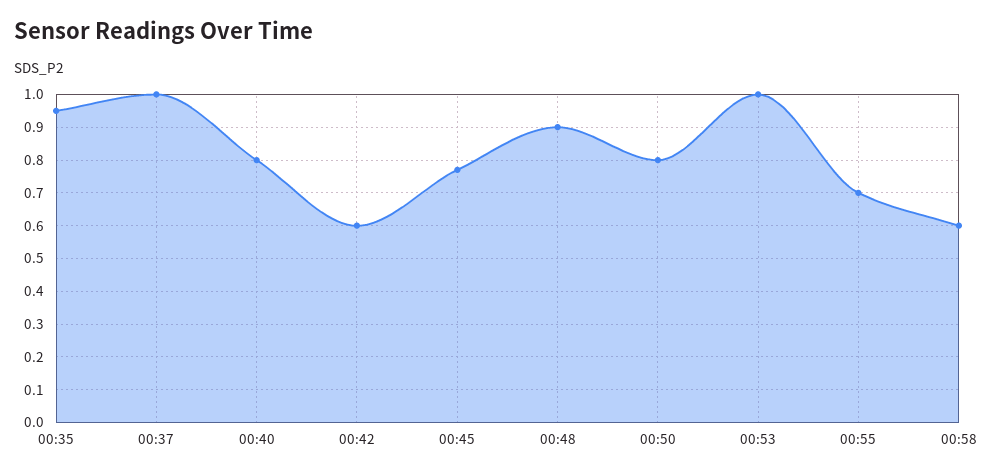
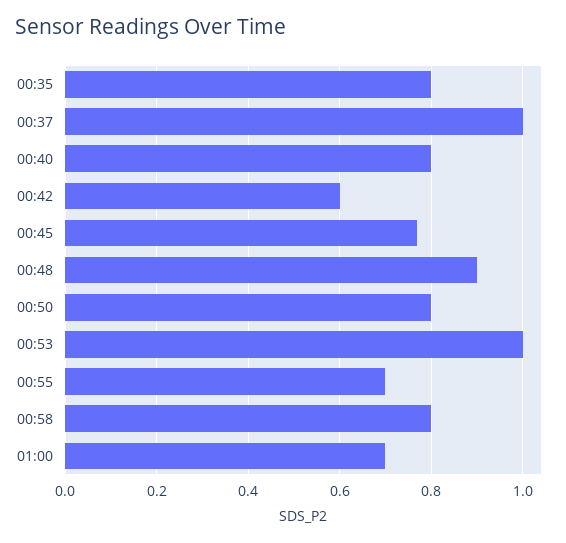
00:35: 0.95 -> 0.8
00:58: 0.6 -> 0.8
01:00: none -> 0.7

